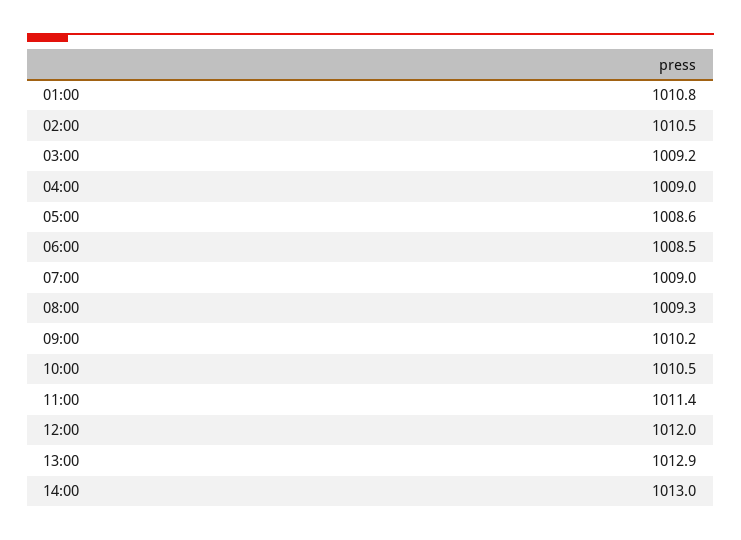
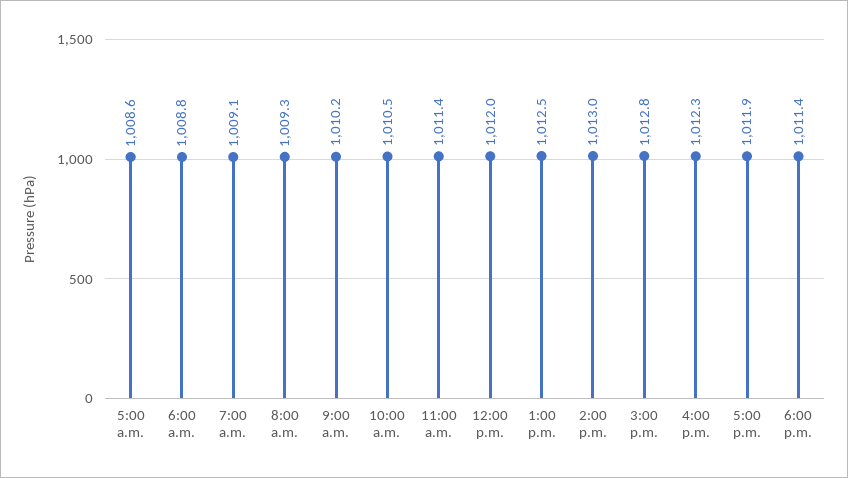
01:00: 1010.8 -> none
02:00: 1010.5 -> none
03:00: 1009.2 -> none
04:00: 1009 -> none
06:00: 1008.5 -> 1008.8
07:00: 1009 -> 1009.1
13:00: 1012.9 -> 1012.5
3:00 p.m.: none -> 1012.8
4:00 p.m.: none -> 1012.3
5:00 p.m.: none -> 1011.9
6:00 p.m.: none -> 1011.4

